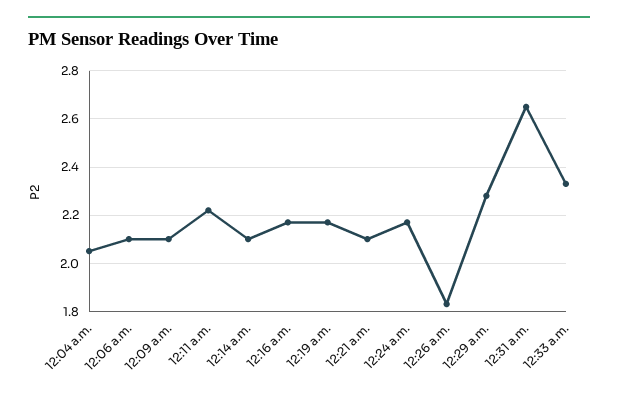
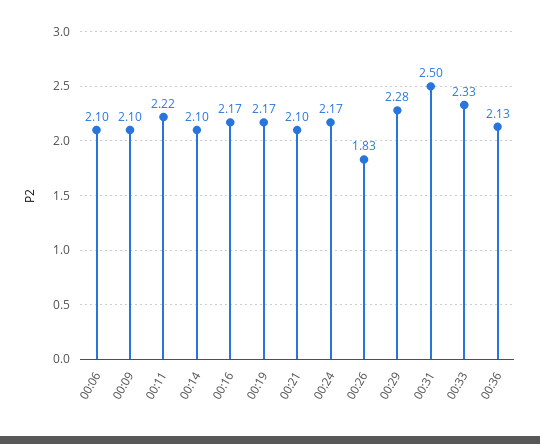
12:04 a.m.: 2.05 -> none
12:31 a.m.: 2.65 -> 2.5
00:36: none -> 2.13

